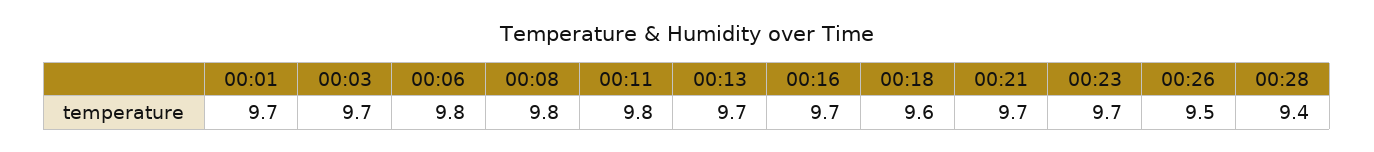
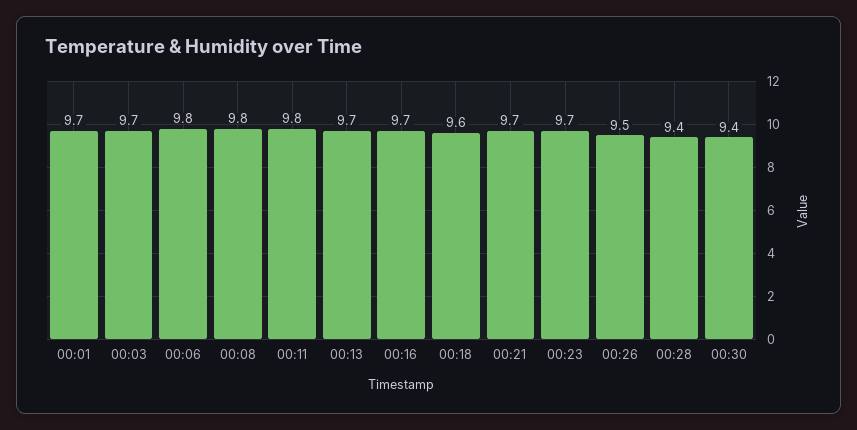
00:30: none -> 9.4

